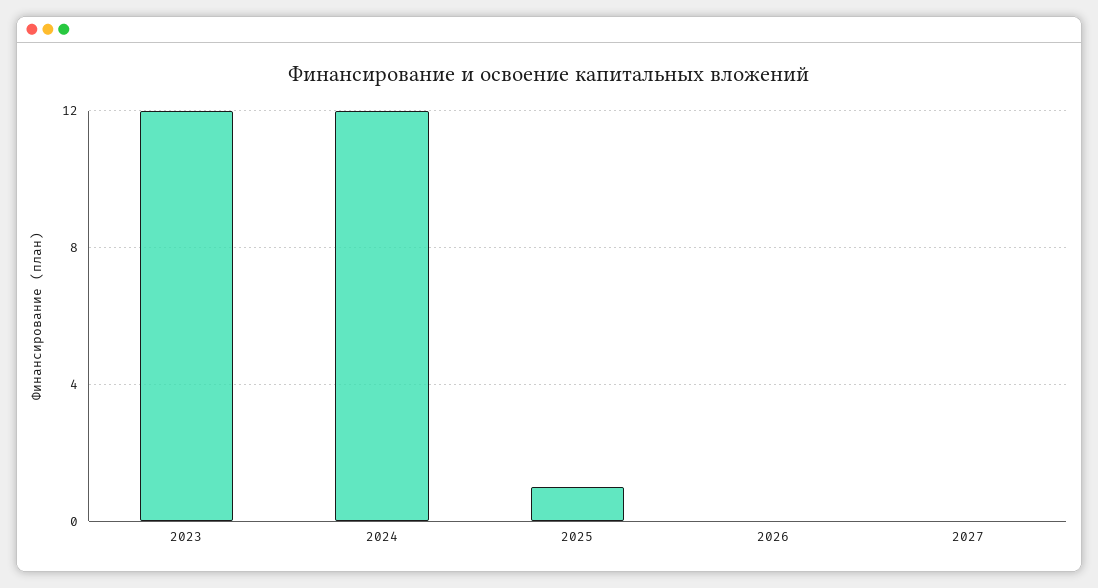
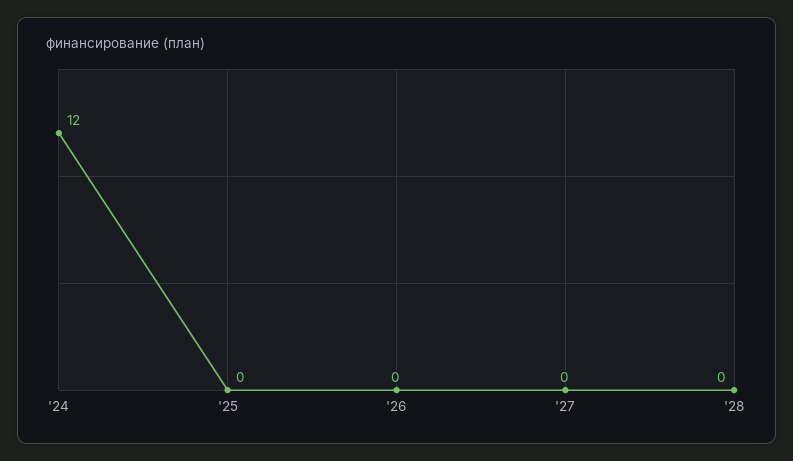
2023: 12 -> none
2025: 1 -> 0
'28: none -> 0

